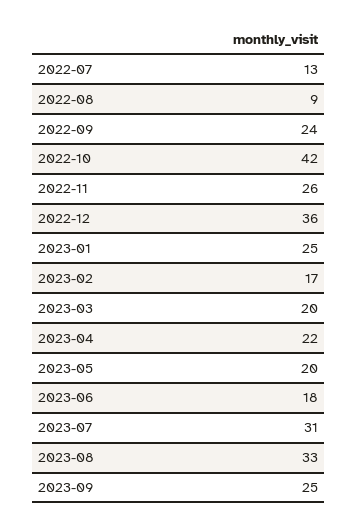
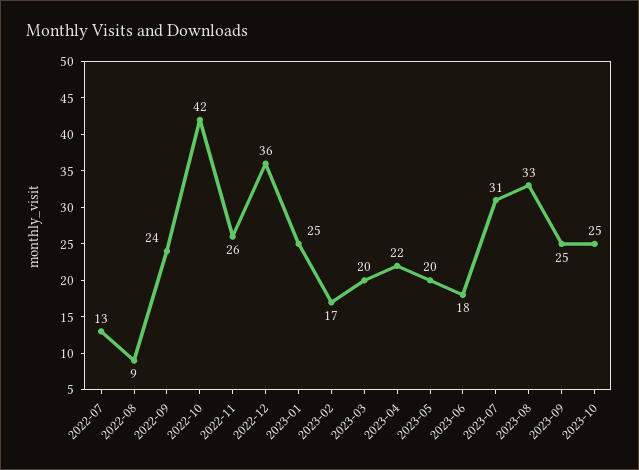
2023-10: none -> 25

